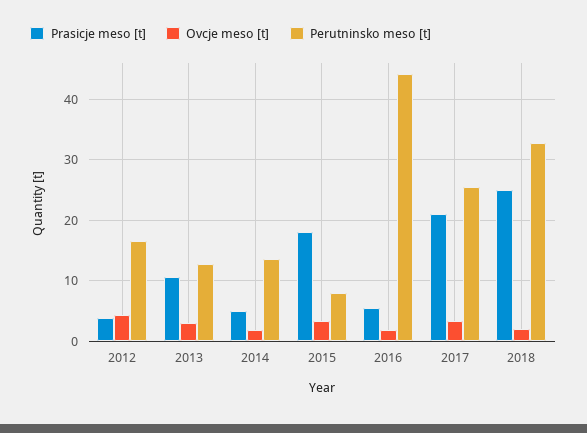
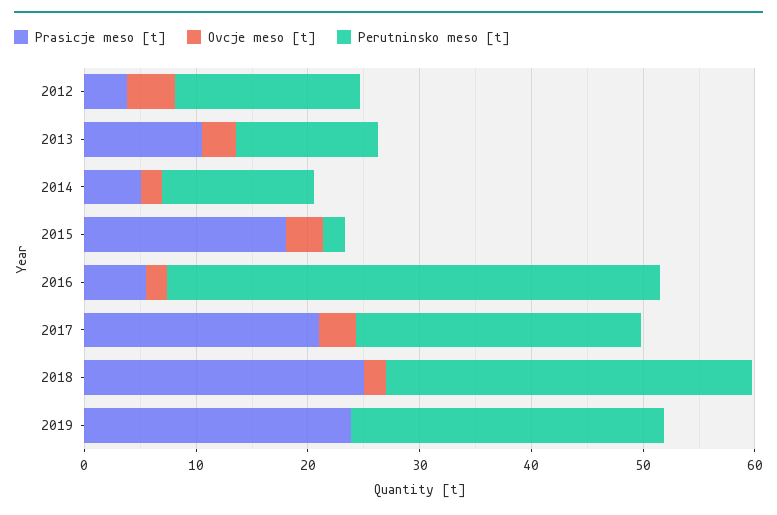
Perutninsko meso [t], 2015: 8 -> 2
Prasicje meso [t], 2019: none -> 24
Ovcje meso [t], 2019: none -> 0
Perutninsko meso [t], 2019: none -> 28

